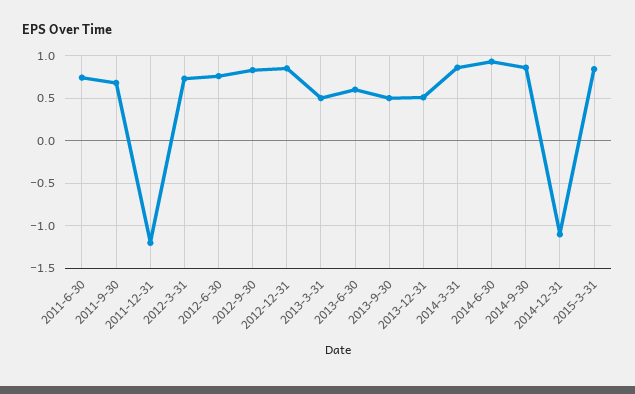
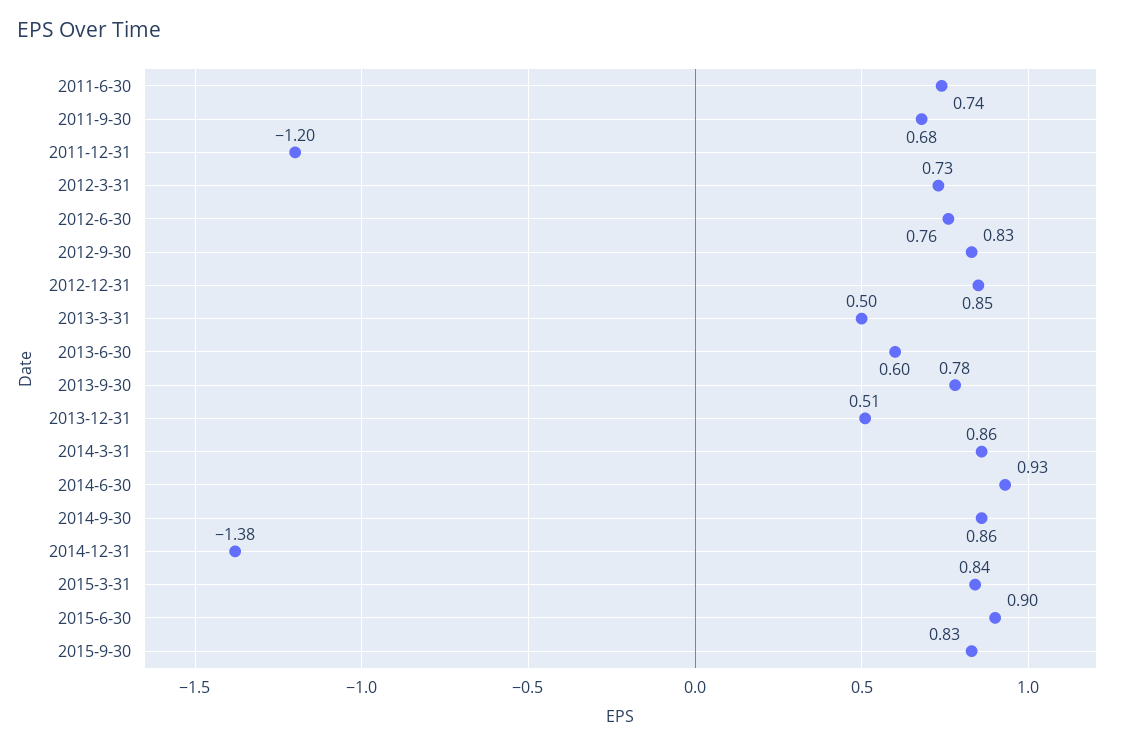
2013-9-30: 0.5 -> 0.78
2014-12-31: -1.1 -> -1.38
2015-6-30: none -> 0.9
2015-9-30: none -> 0.83

